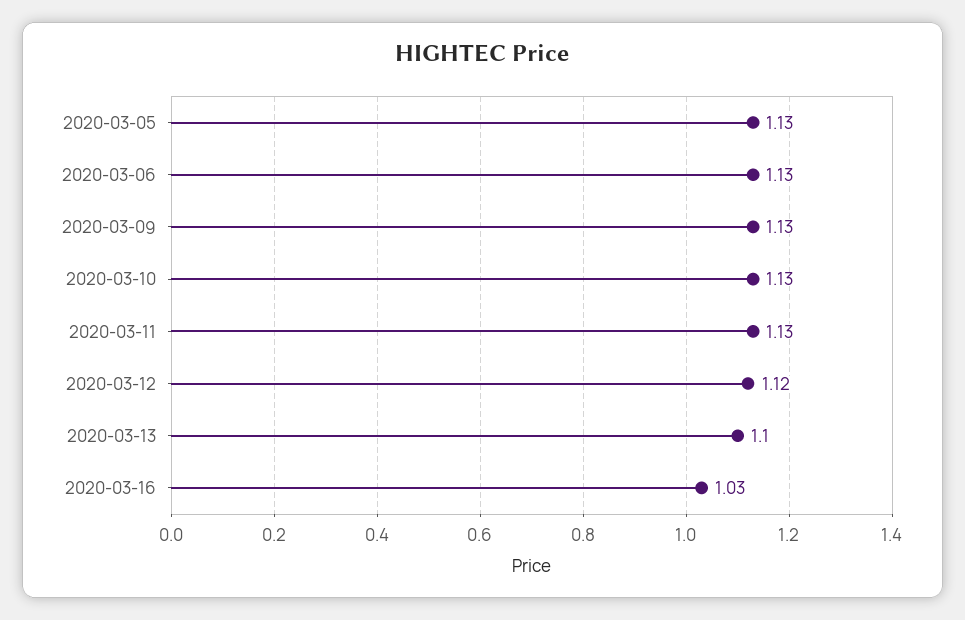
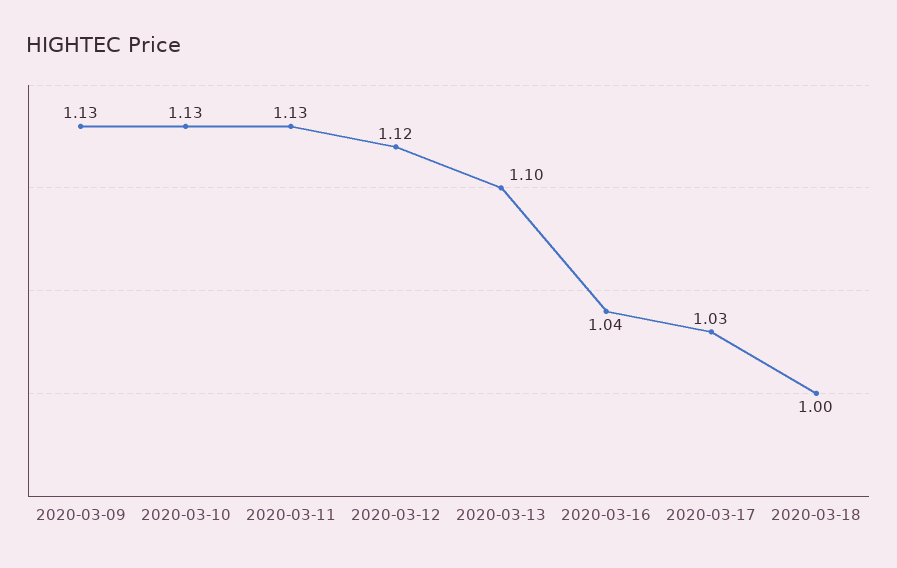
2020-03-05: 1.13 -> none
2020-03-06: 1.13 -> none
2020-03-16: 1.03 -> 1.04
2020-03-17: none -> 1.03
2020-03-18: none -> 1

